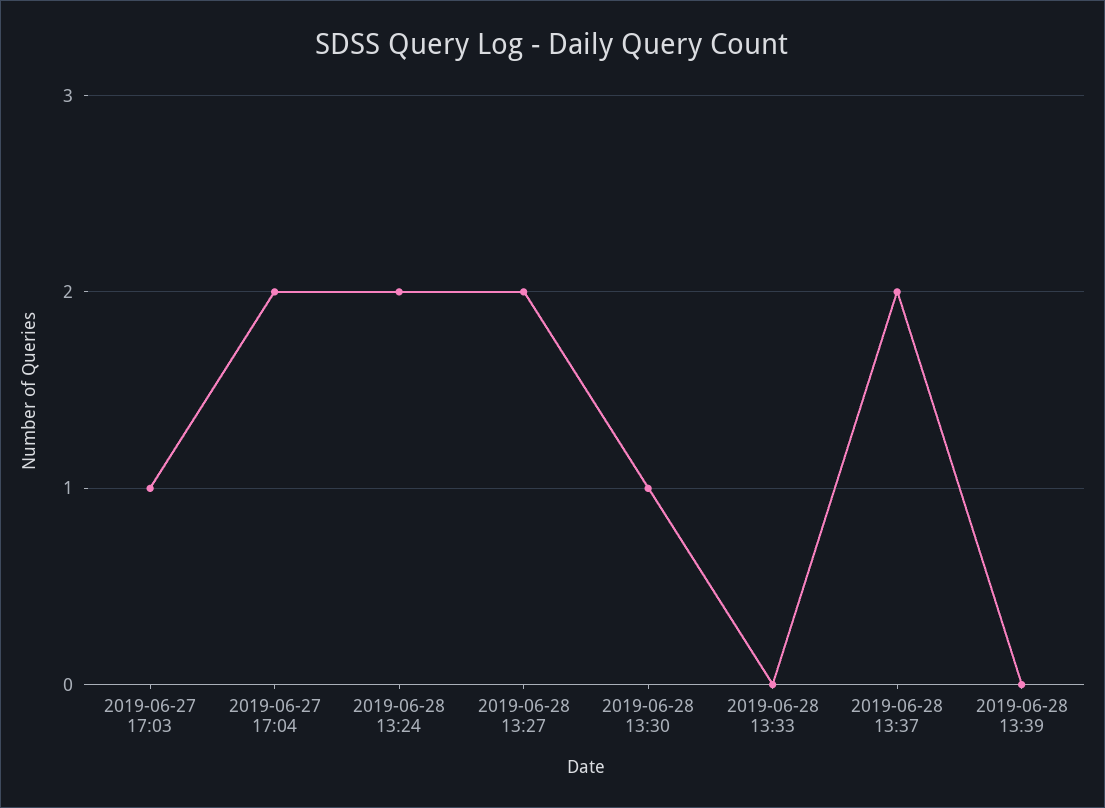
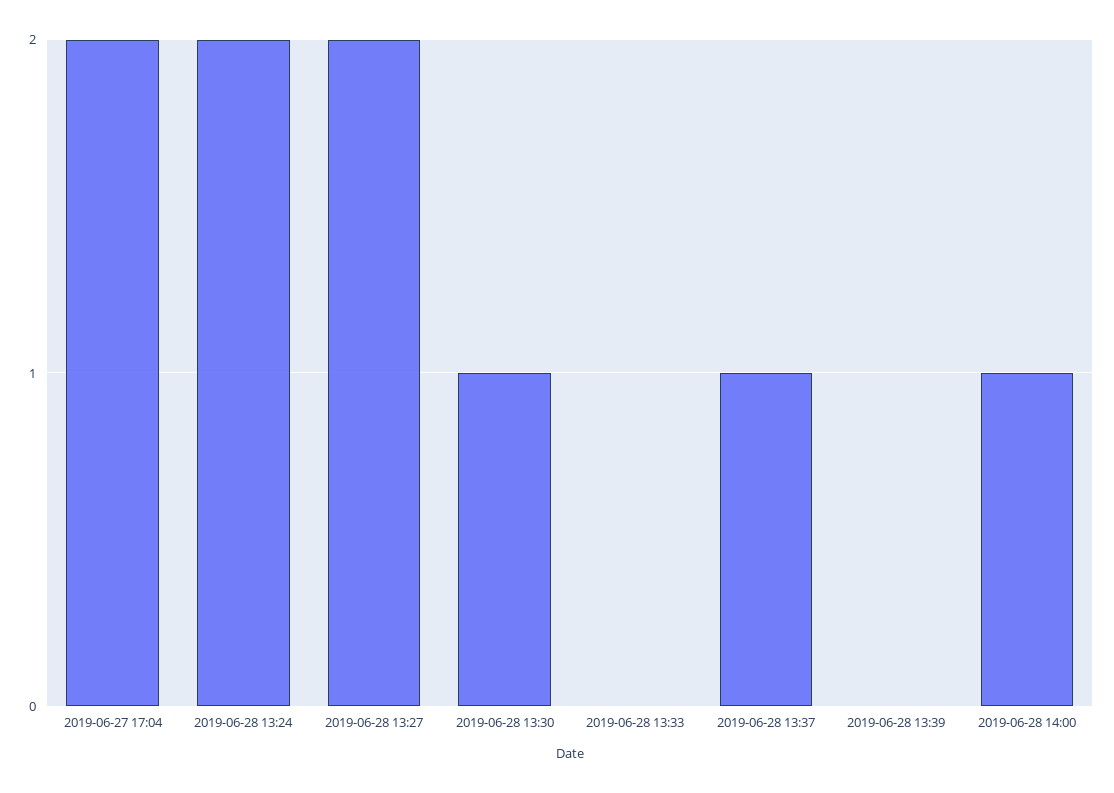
2019-06-27 17:03: 1 -> none
2019-06-28 13:37: 2 -> 1
2019-06-28 14:00: none -> 1

